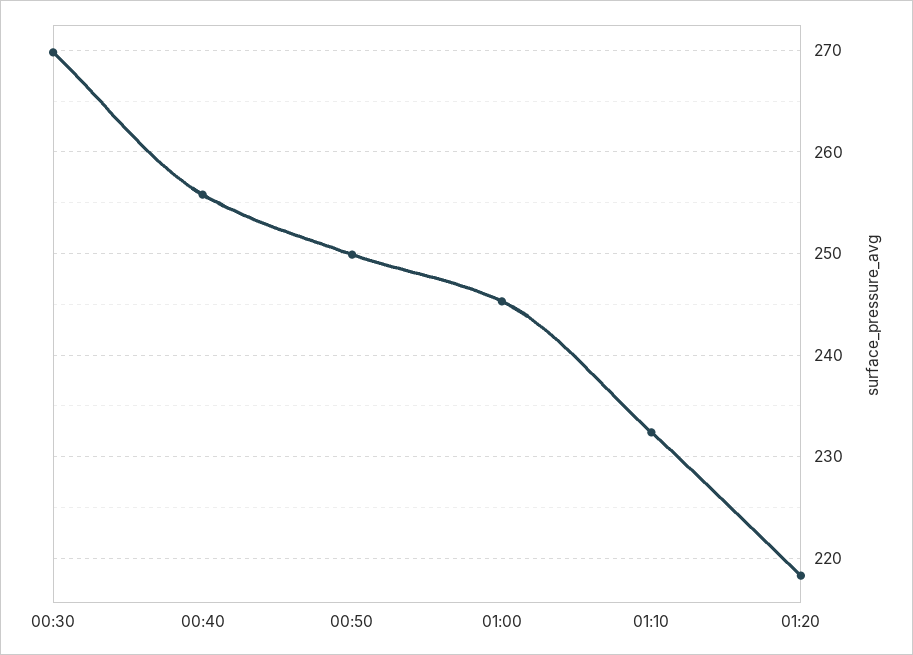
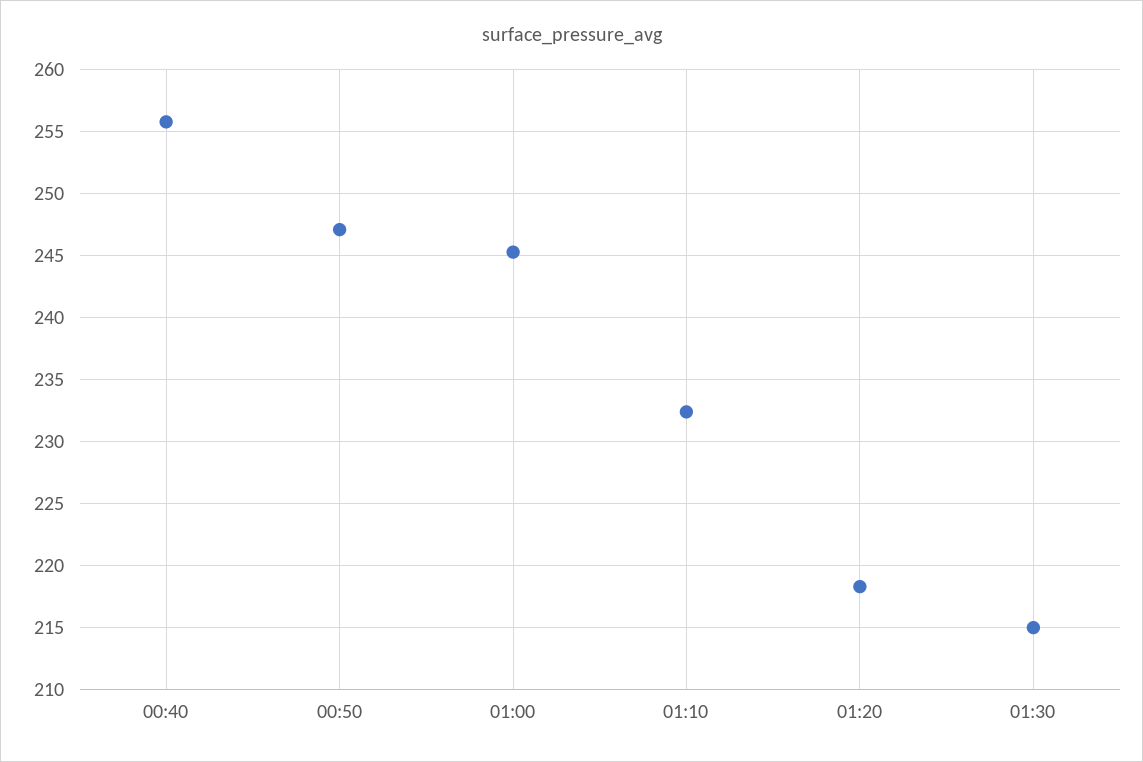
00:30: 270 -> none
00:50: 250 -> 247
01:30: none -> 215

